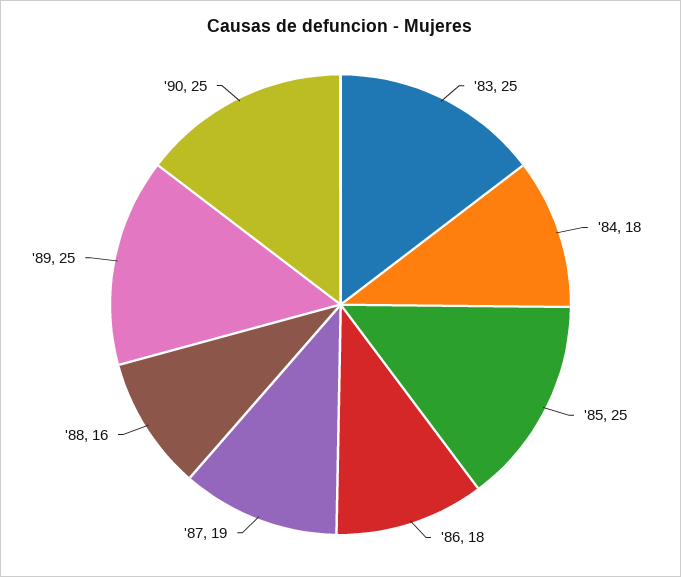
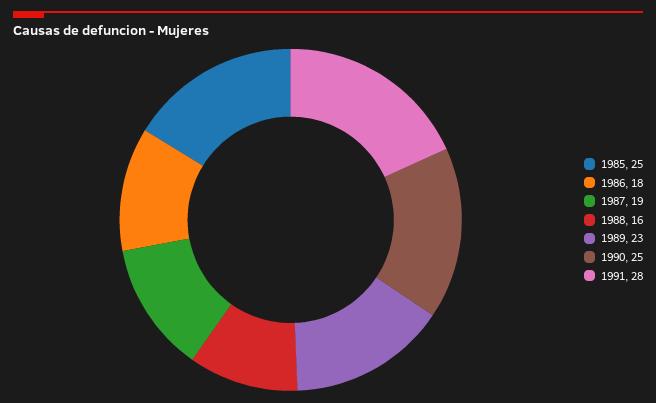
'83: 25 -> none
'84: 18 -> none
'89: 25 -> 23
1991: none -> 28

